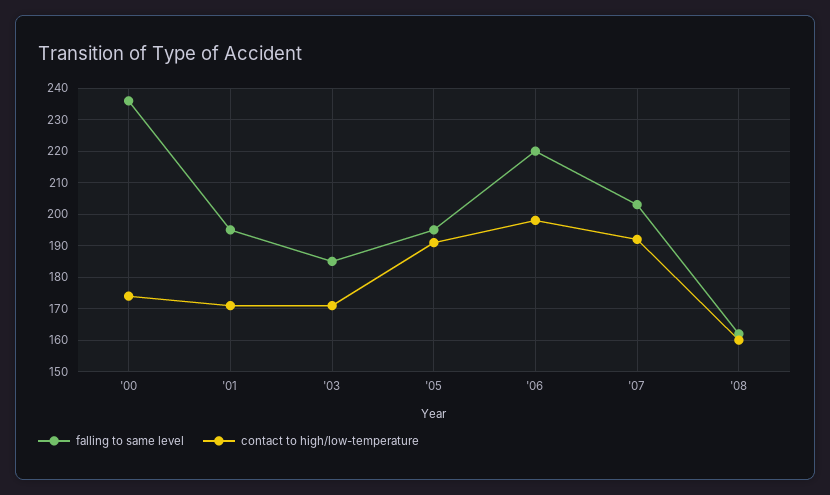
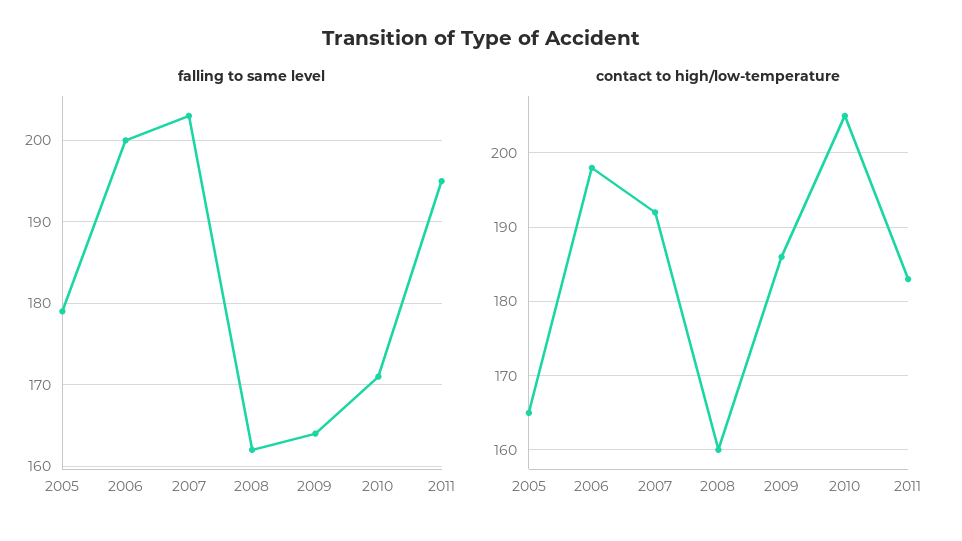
falling to same level, '00: 235 -> none
contact to high/low-temperature, '00: 175 -> none
falling to same level, '01: 195 -> none
contact to high/low-temperature, '01: 170 -> none
falling to same level, '03: 185 -> none
contact to high/low-temperature, '03: 170 -> none
falling to same level, '05: 195 -> 179
contact to high/low-temperature, '05: 190 -> 165
falling to same level, '06: 220 -> 200
falling to same level, 2009: none -> 164
falling to same level, 2010: none -> 171
falling to same level, 2011: none -> 195
contact to high/low-temperature, 2009: none -> 186
contact to high/low-temperature, 2010: none -> 205
contact to high/low-temperature, 2011: none -> 183

